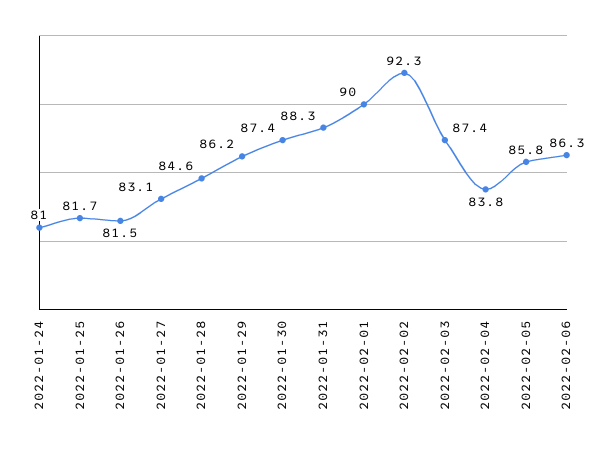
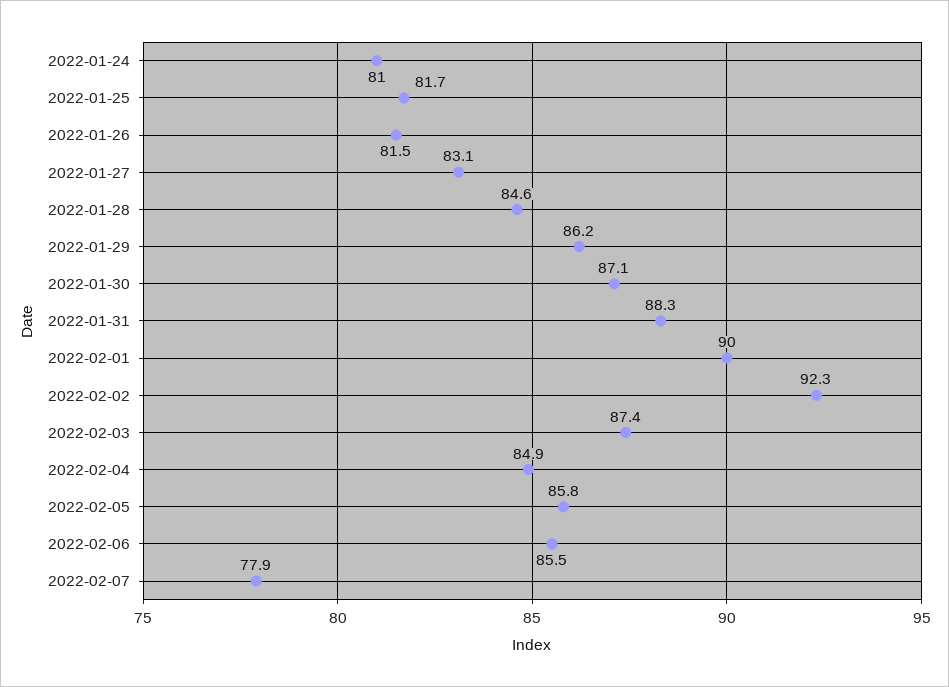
2022-01-30: 87.4 -> 87.1
2022-02-04: 83.8 -> 84.9
2022-02-06: 86.3 -> 85.5
2022-02-07: none -> 77.9

